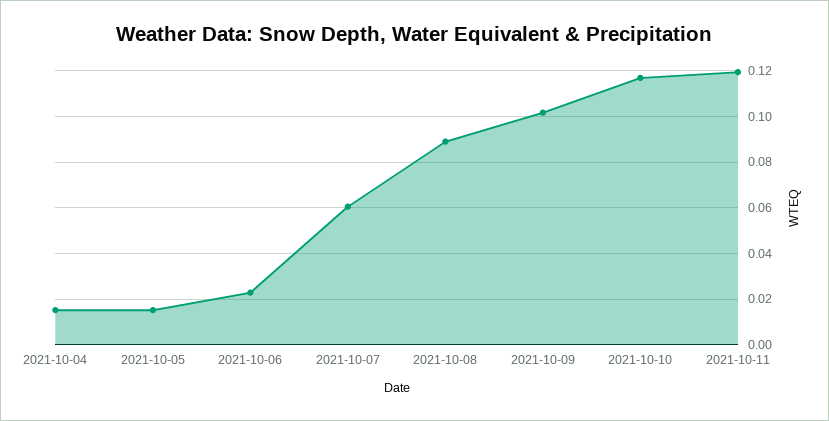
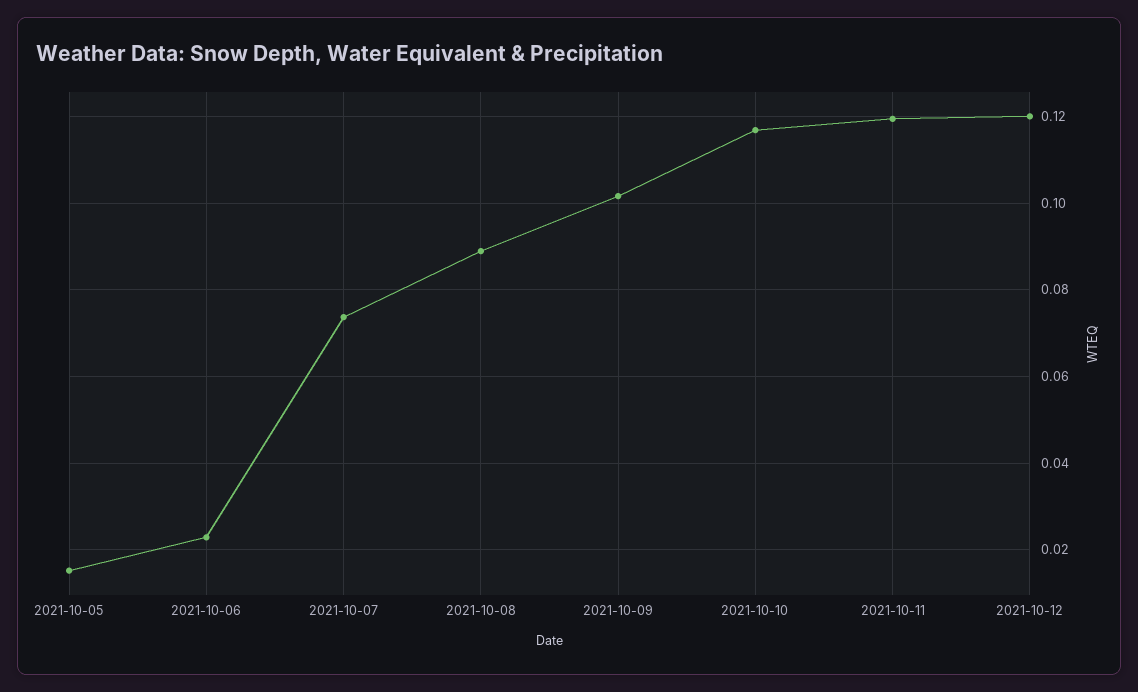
2021-10-04: 0.015 -> none
2021-10-07: 0.06 -> 0.074
2021-10-12: none -> 0.12

